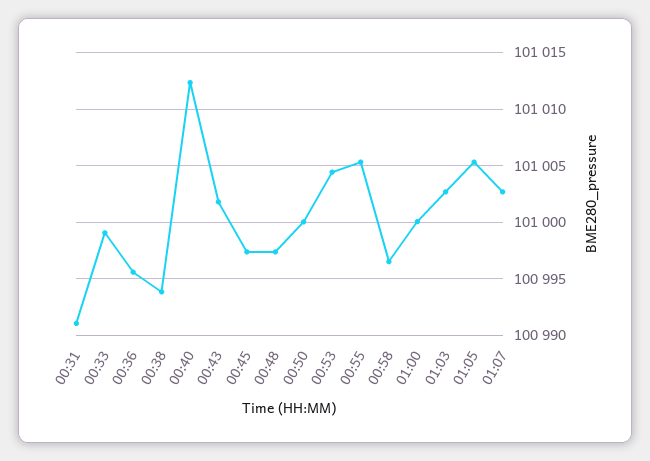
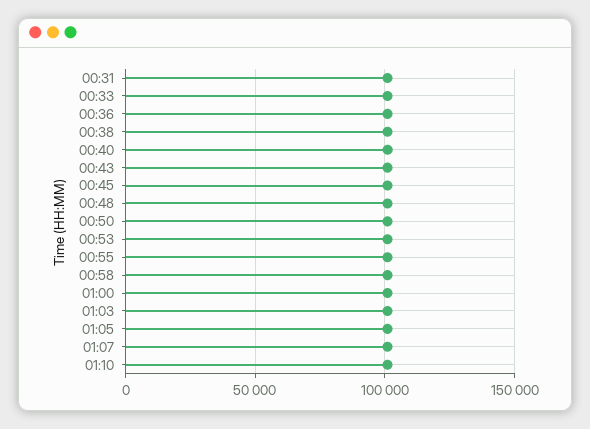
01:10: none -> 100000

